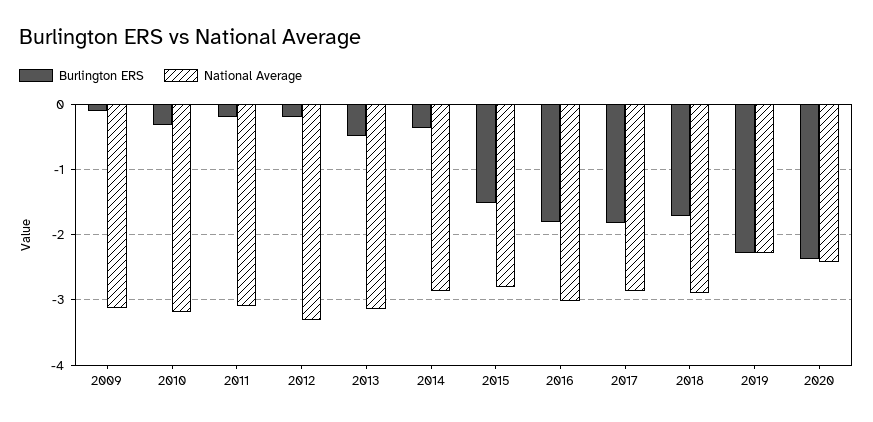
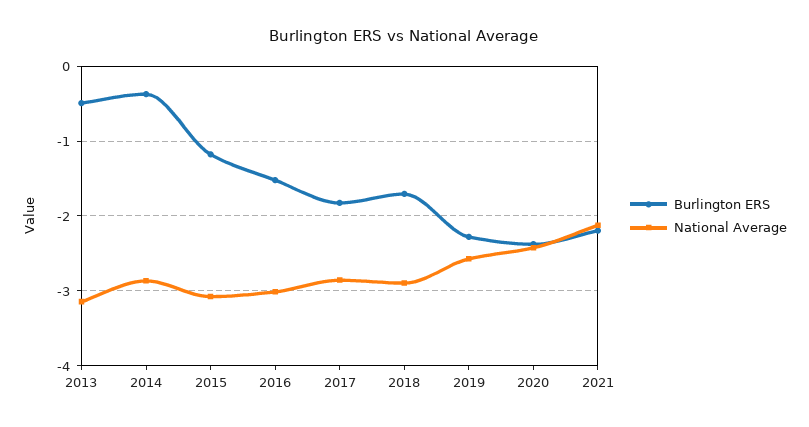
Burlington ERS, 2009: -0.1 -> none
National Average, 2009: -3.1 -> none
Burlington ERS, 2010: -0.3 -> none
National Average, 2010: -3.2 -> none
Burlington ERS, 2011: -0.2 -> none
National Average, 2011: -3.1 -> none
Burlington ERS, 2012: -0.2 -> none
National Average, 2012: -3.3 -> none
Burlington ERS, 2015: -1.5 -> -1.2
National Average, 2015: -2.8 -> -3.1
Burlington ERS, 2016: -1.8 -> -1.5
National Average, 2019: -2.3 -> -2.6
Burlington ERS, 2021: none -> -2.2
National Average, 2021: none -> -2.1

